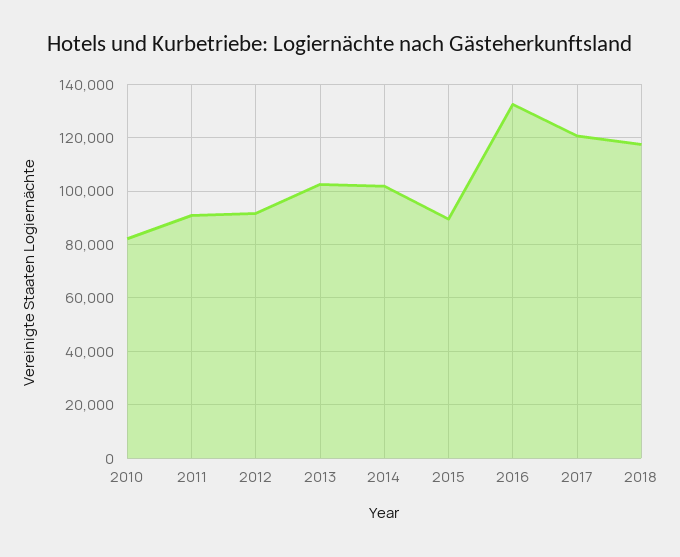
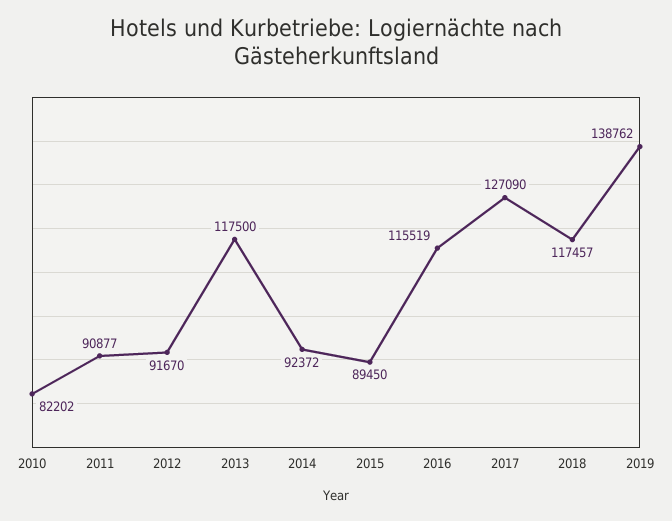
2013: 102500 -> 117500
2014: 102500 -> 92372
2016: 132500 -> 115519
2017: 120000 -> 127090
2019: none -> 138762

